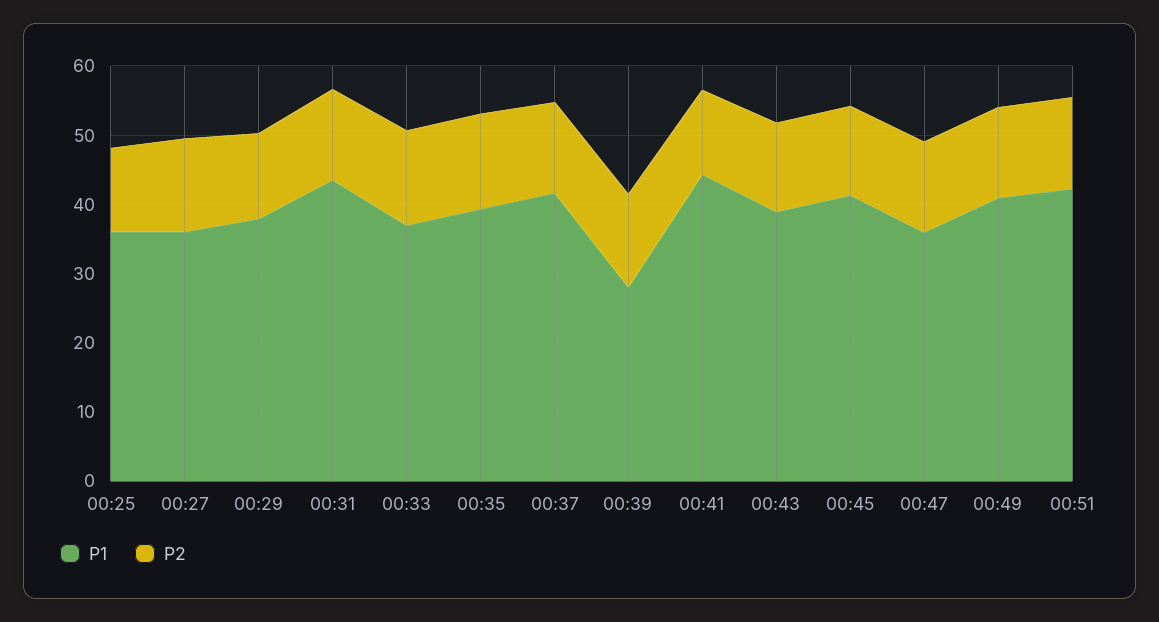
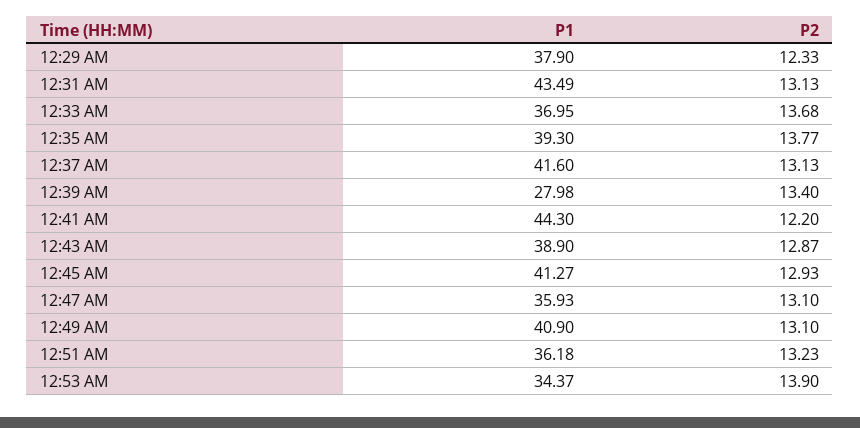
P1, 00:25: 36 -> none
P2, 00:25: 12 -> none
P1, 00:27: 36 -> none
P2, 00:27: 14 -> none
P1, 00:51: 42 -> 36.18
P1, 12:53 AM: none -> 34.37
P2, 12:53 AM: none -> 13.9

